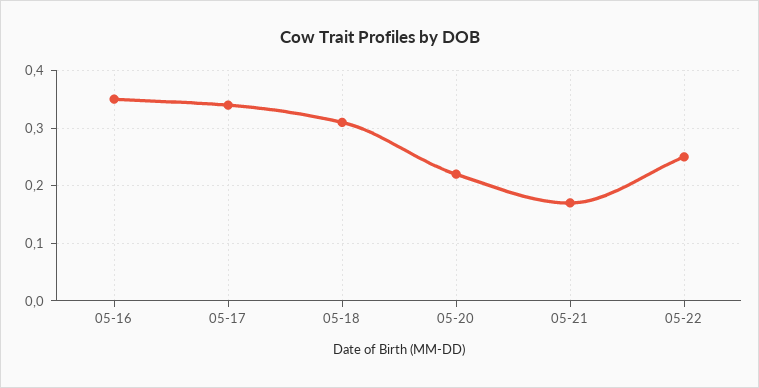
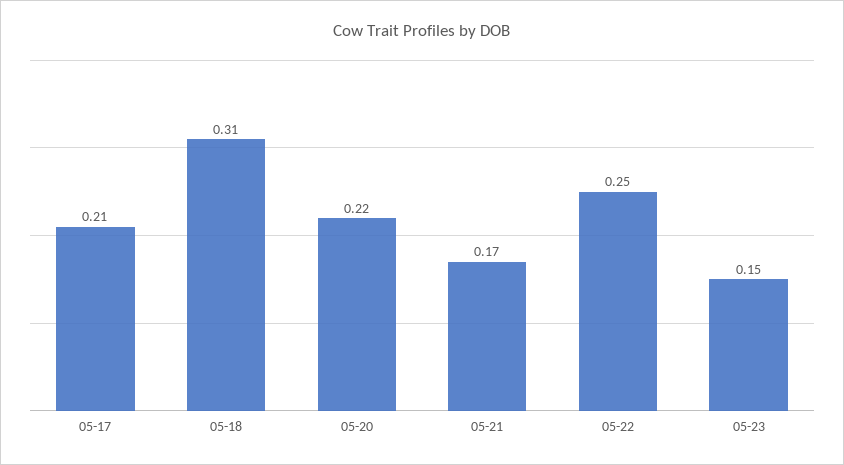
05-16: 0.35 -> none
05-17: 0.35 -> 0.21
05-23: none -> 0.15

